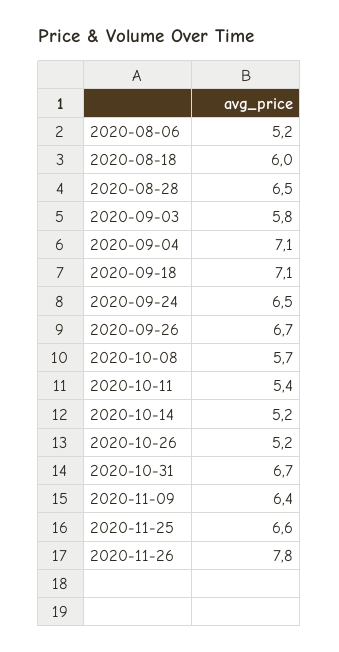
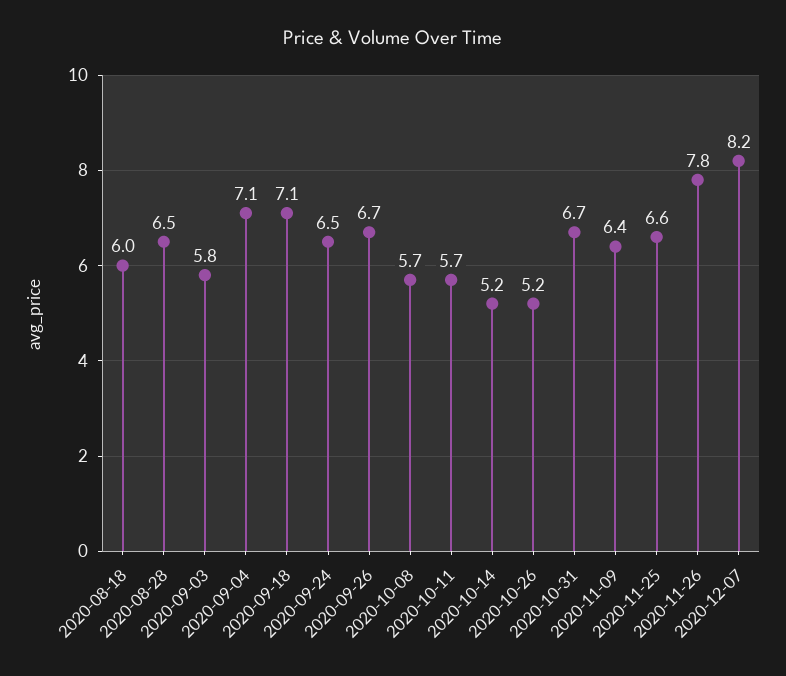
2020-08-06: 5.2 -> none
2020-10-11: 5.4 -> 5.7
2020-12-07: none -> 8.2

